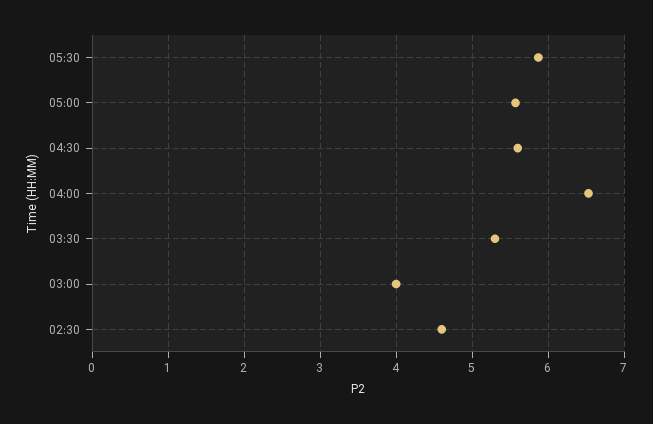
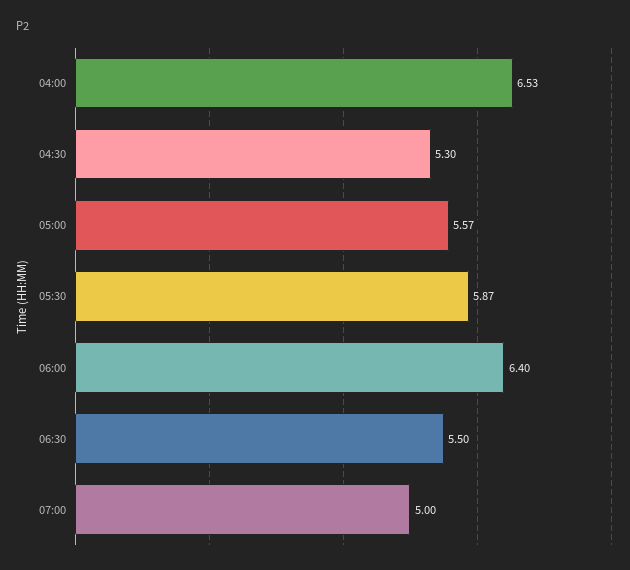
04:30: 5.6 -> 5.3
03:30: 5.3 -> none
03:00: 4 -> none
02:30: 4.6 -> none
06:00: none -> 6.4
06:30: none -> 5.5
07:00: none -> 5

